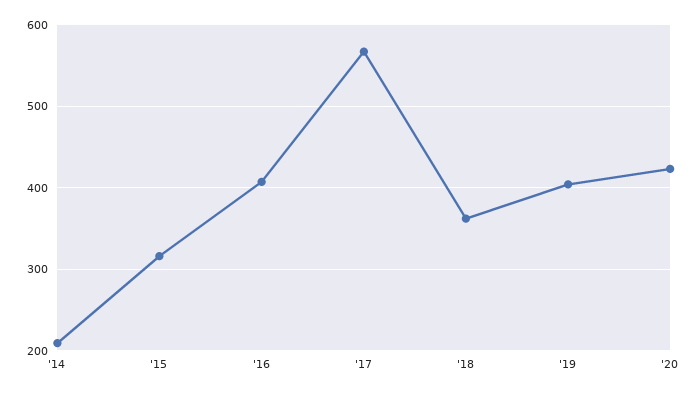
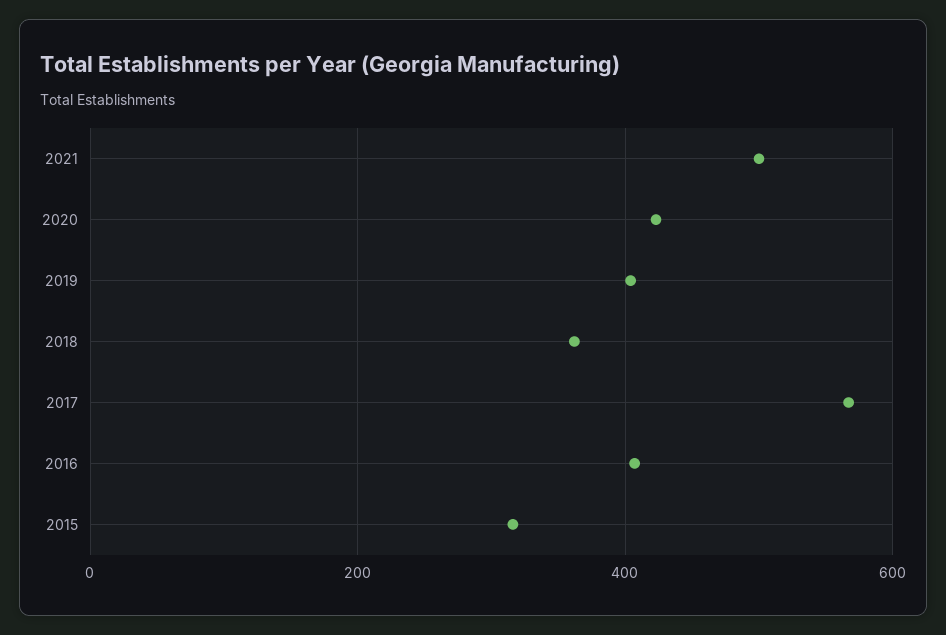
'14: 210 -> none
2021: none -> 500

